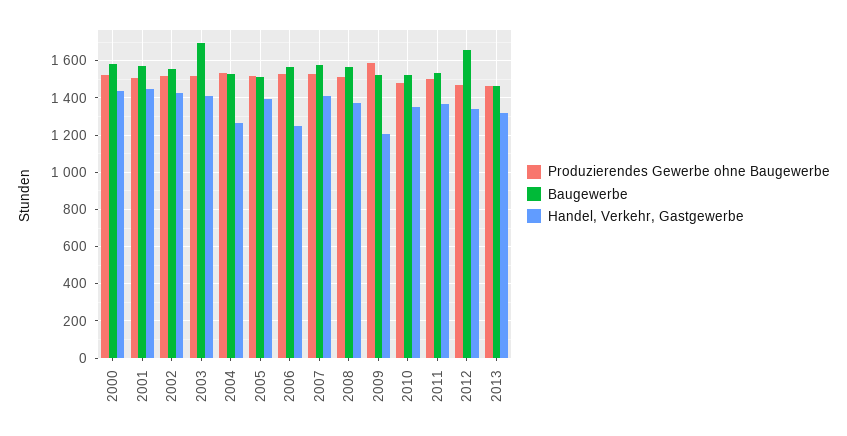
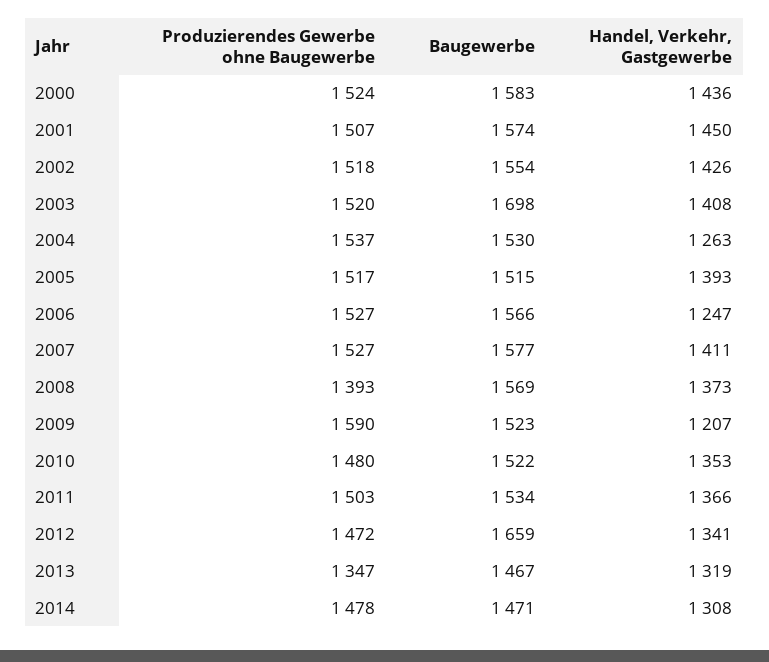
Produzierendes Gewerbe ohne Baugewerbe, 2008: 1500 -> 1393
Produzierendes Gewerbe ohne Baugewerbe, 2013: 1450 -> 1347
Produzierendes Gewerbe ohne Baugewerbe, 2014: none -> 1478
Baugewerbe, 2014: none -> 1471
Handel, Verkehr, Gastgewerbe, 2014: none -> 1308

